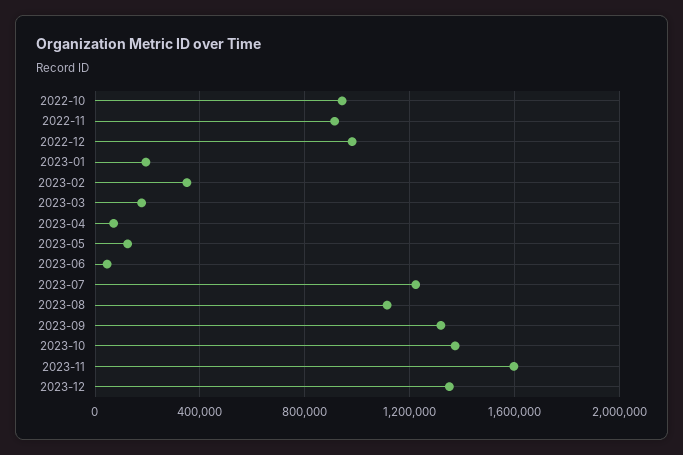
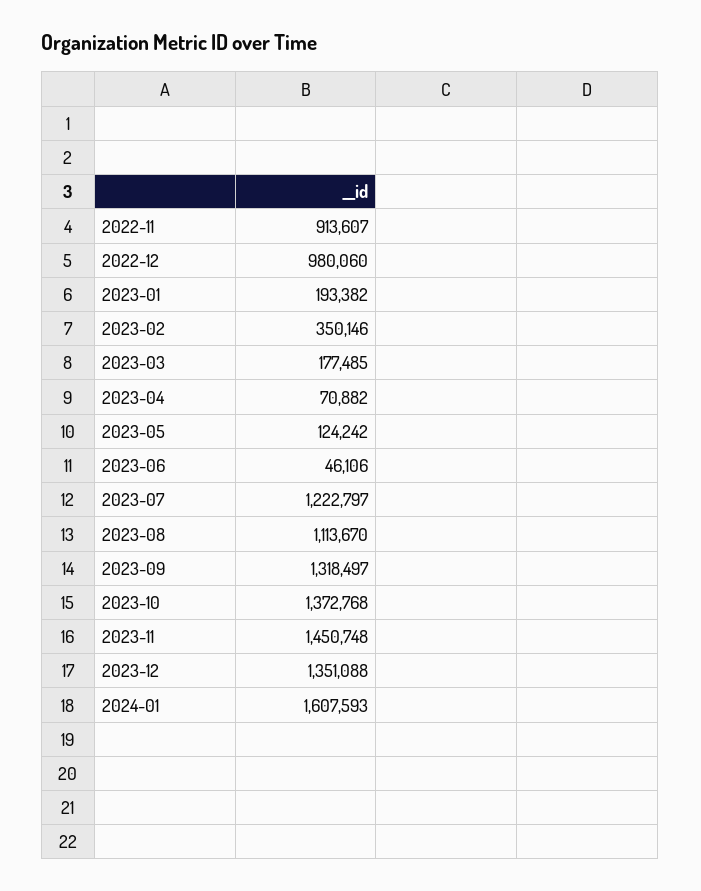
2022-10: 950000 -> none
2023-11: 1600000 -> 1450748
2024-01: none -> 1607593

